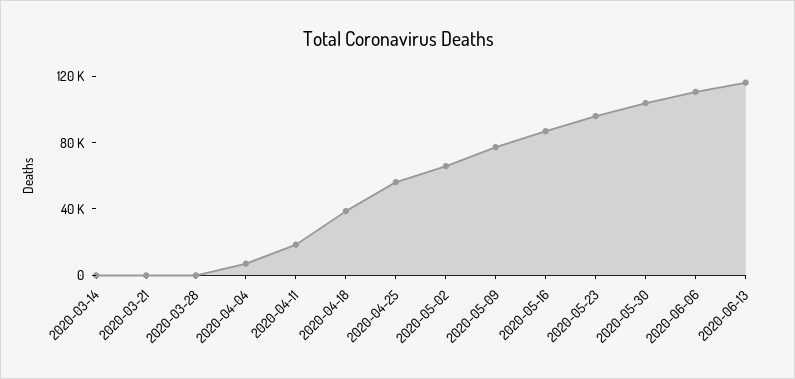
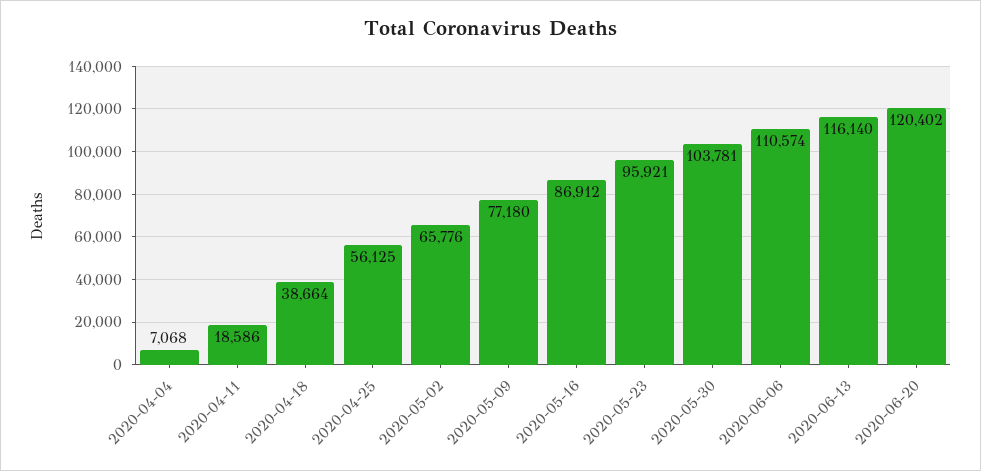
2020-03-14: 0 -> none
2020-03-21: 0 -> none
2020-03-28: 0 -> none
2020-06-20: none -> 120402

